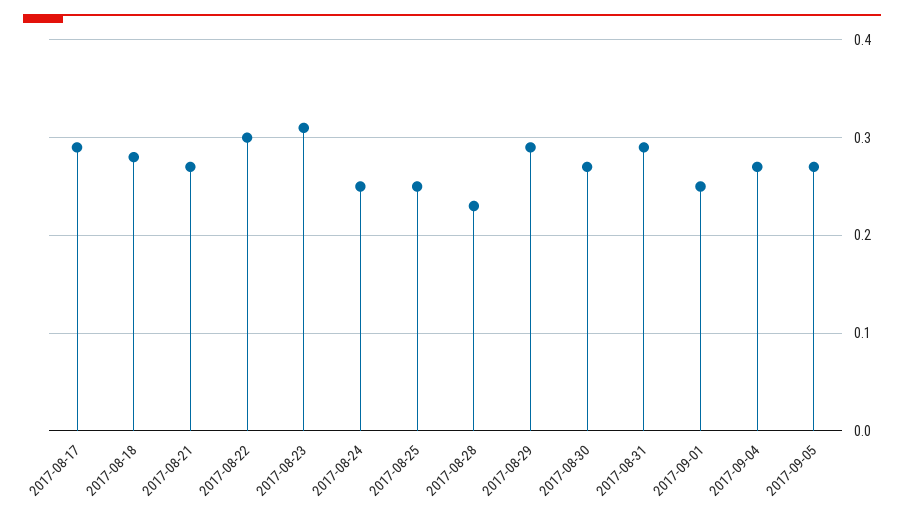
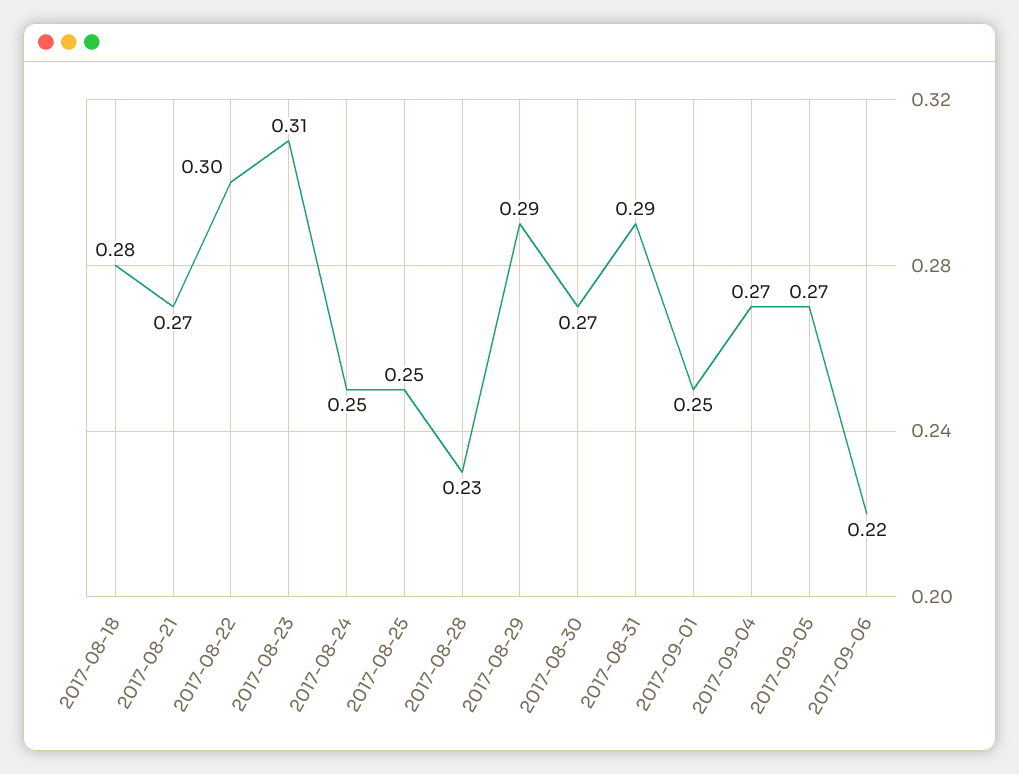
2017-08-17: 0.29 -> none
2017-09-06: none -> 0.22

